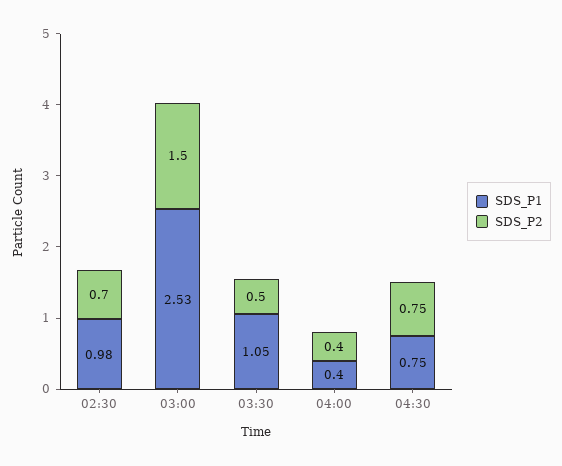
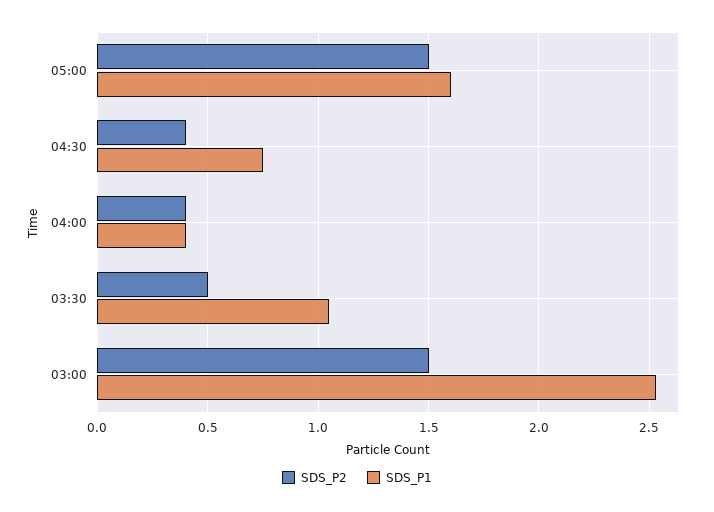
SDS_P1, 02:30: 0.98 -> none
SDS_P2, 02:30: 0.7 -> none
SDS_P2, 04:30: 0.75 -> 0.4
SDS_P2, 05:00: none -> 1.5
SDS_P1, 05:00: none -> 1.6

